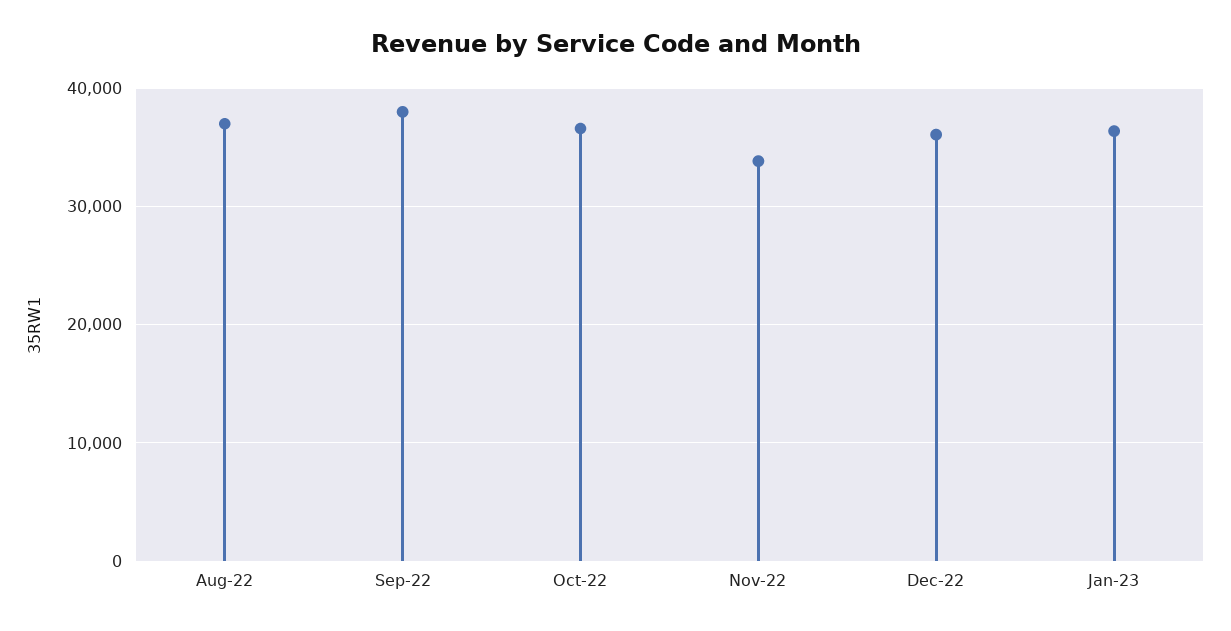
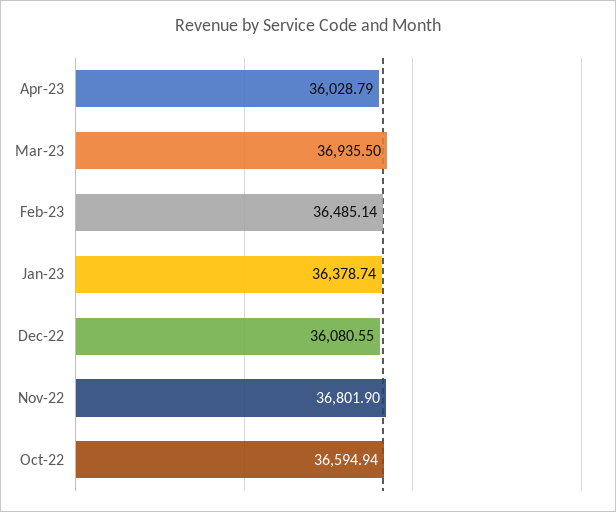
Aug-22: 37000 -> none
Sep-22: 38000 -> none
Nov-22: 34000 -> 36801.9
Apr-23: none -> 36028.79
Mar-23: none -> 36935.5
Feb-23: none -> 36485.14

